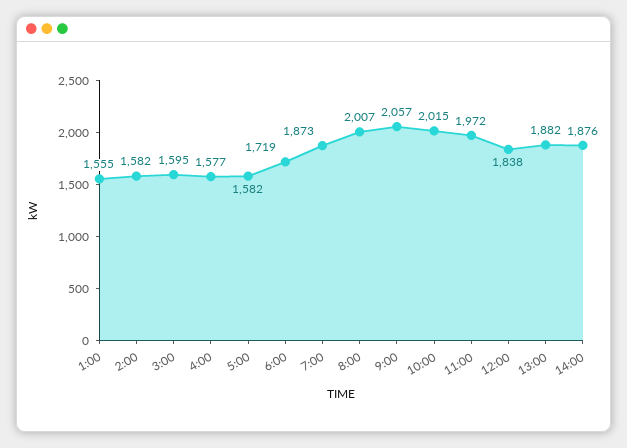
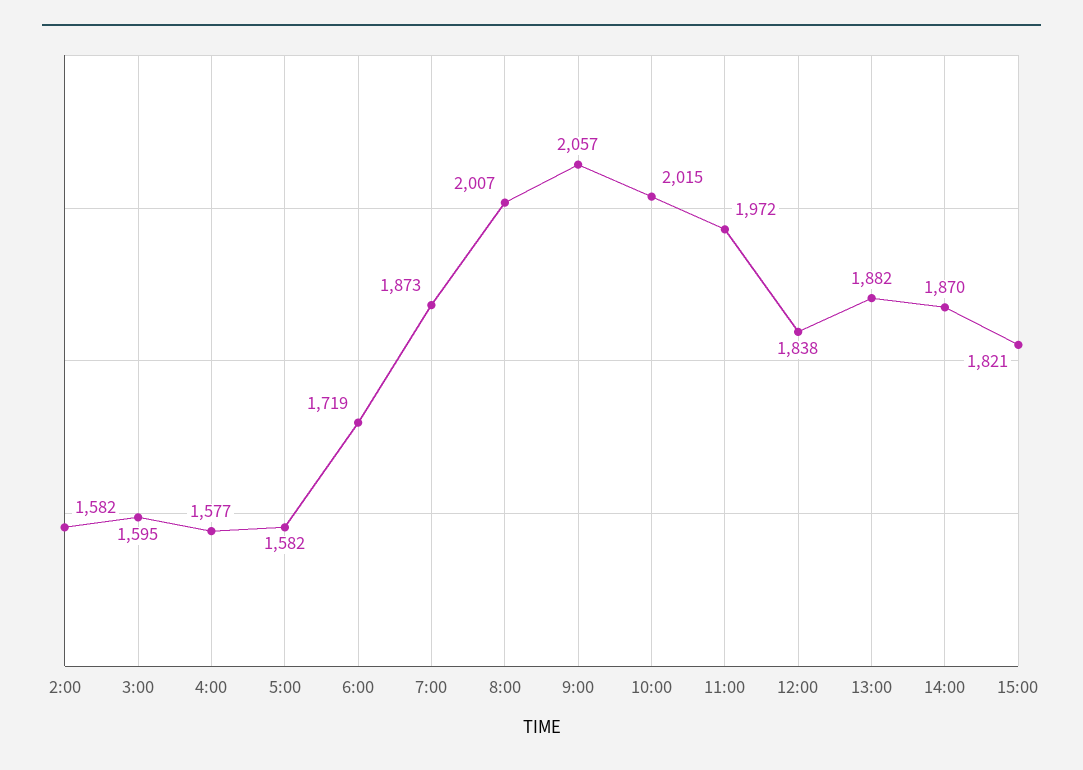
1:00: 1555 -> none
14:00: 1876 -> 1870
15:00: none -> 1821

